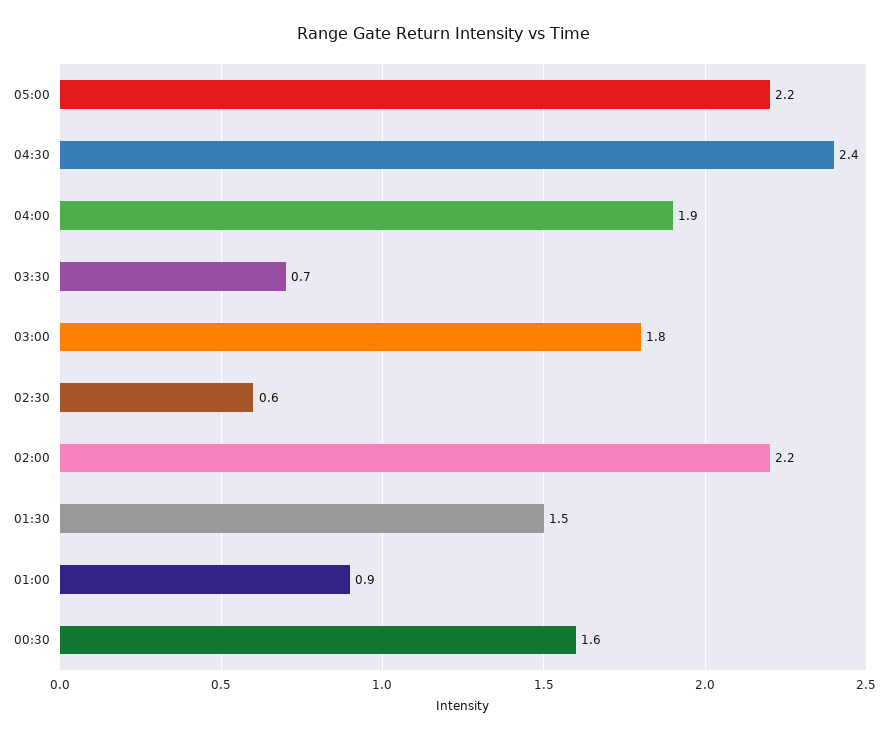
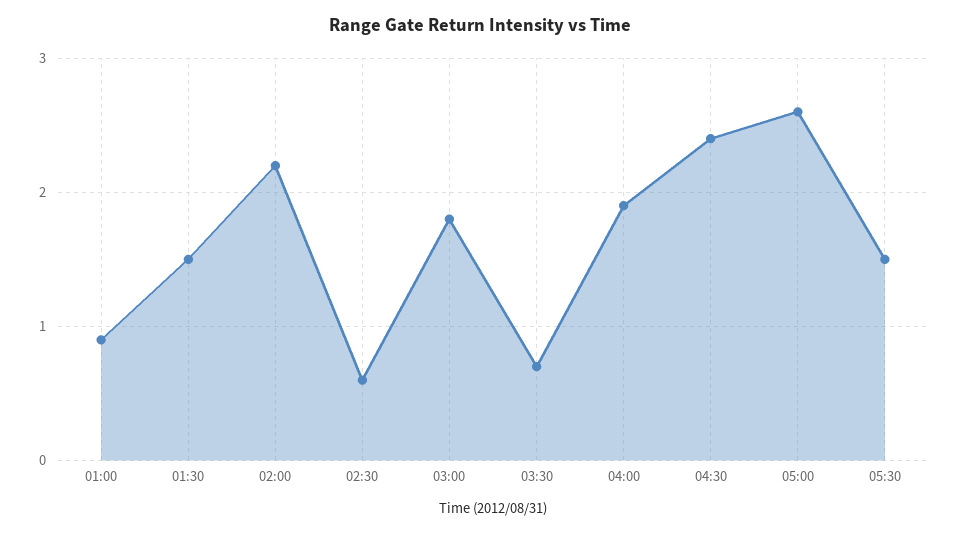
05:00: 2.2 -> 2.6
00:30: 1.6 -> none
05:30: none -> 1.5

